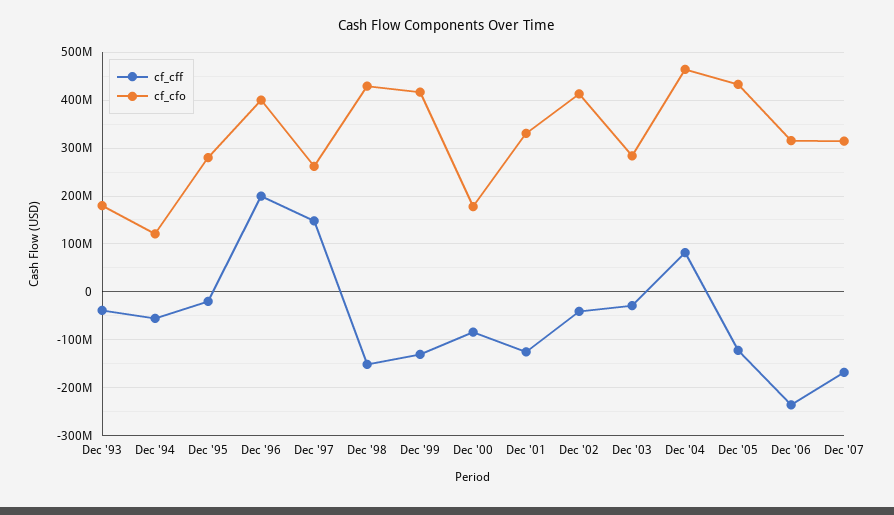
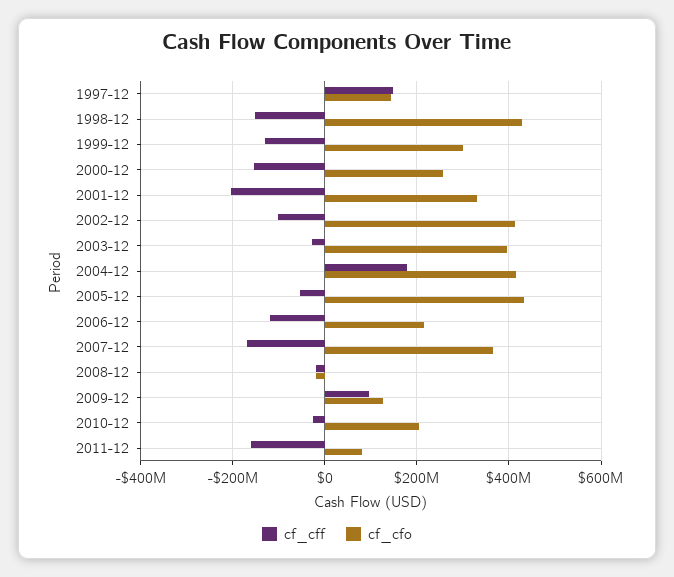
cf_cff, Dec '93: -40000000 -> none
cf_cfo, Dec '93: 180000000 -> none
cf_cff, Dec '94: -60000000 -> none
cf_cfo, Dec '94: 120000000 -> none
cf_cff, Dec '95: -20000000 -> none
cf_cfo, Dec '95: 280000000 -> none
cf_cff, Dec '96: 200000000 -> none
cf_cfo, Dec '96: 400000000 -> none
cf_cfo, Dec '97: 260000000 -> 140000000
cf_cfo, Dec '99: 420000000 -> 300000000
cf_cff, Dec '00: -80000000 -> -160000000
cf_cfo, Dec '00: 180000000 -> 260000000
cf_cff, Dec '01: -120000000 -> -200000000
cf_cff, Dec '02: -40000000 -> -100000000
cf_cfo, Dec '03: 280000000 -> 400000000
cf_cff, Dec '04: 80000000 -> 180000000
cf_cfo, Dec '04: 460000000 -> 420000000
cf_cff, Dec '05: -120000000 -> -60000000
cf_cff, Dec '06: -240000000 -> -120000000
cf_cfo, Dec '06: 320000000 -> 220000000
cf_cfo, Dec '07: 320000000 -> 360000000
cf_cff, 2008-12: none -> -20000000
cf_cfo, 2008-12: none -> -20000000
cf_cff, 2009-12: none -> 100000000
cf_cfo, 2009-12: none -> 120000000
cf_cff, 2010-12: none -> -20000000
cf_cfo, 2010-12: none -> 200000000
cf_cff, 2011-12: none -> -160000000
cf_cfo, 2011-12: none -> 80000000

